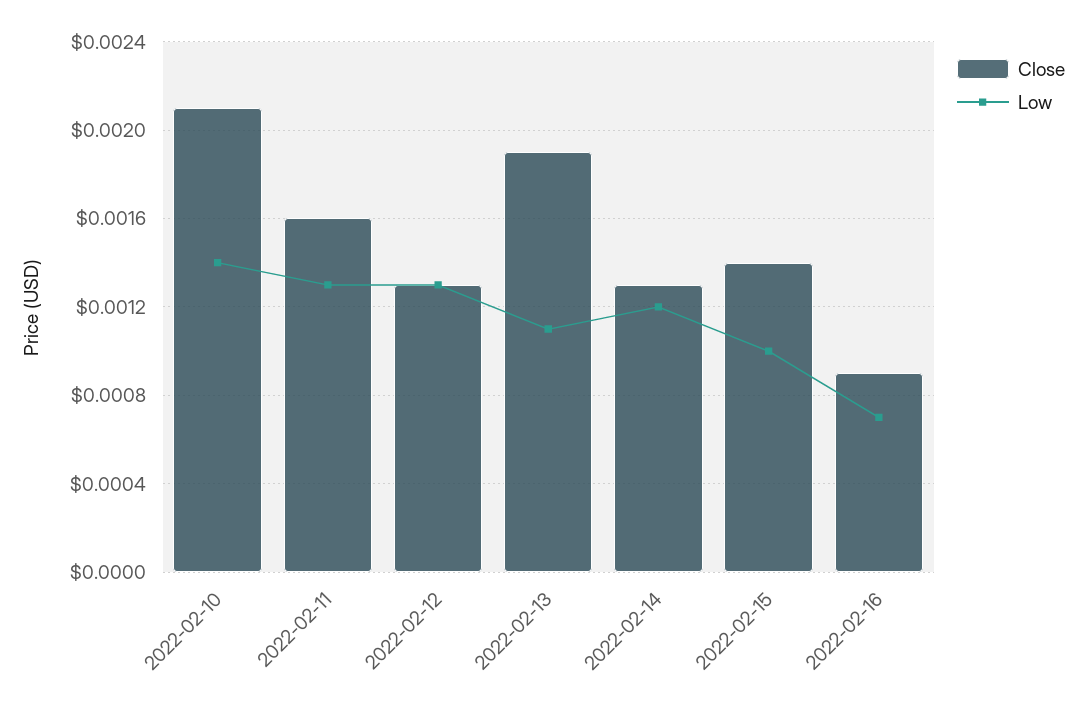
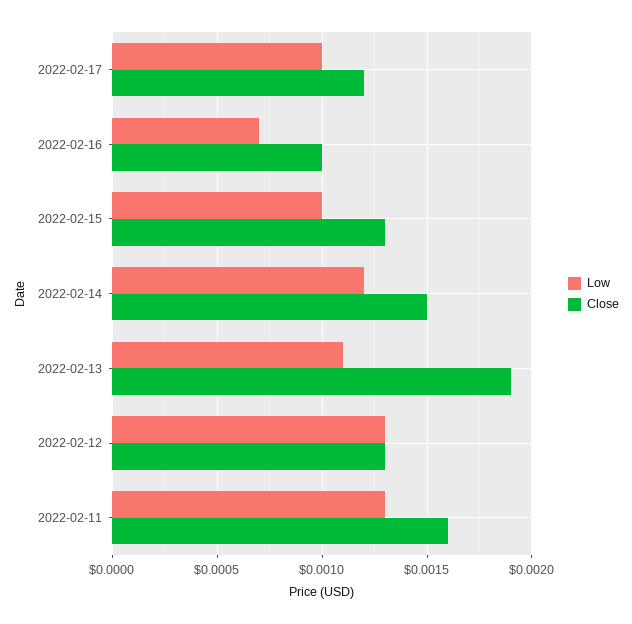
Close, 2022-02-10: 0.0021 -> none
Low, 2022-02-10: 0.0014 -> none
Close, 2022-02-14: 0.0013 -> 0.0015
Close, 2022-02-15: 0.0014 -> 0.0013
Close, 2022-02-16: 0.0009 -> 0.001
Low, 2022-02-17: none -> 0.001
Close, 2022-02-17: none -> 0.0012

